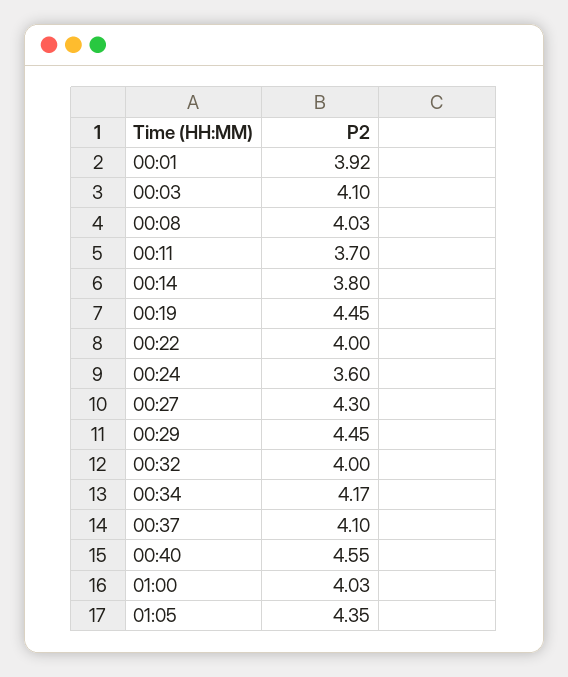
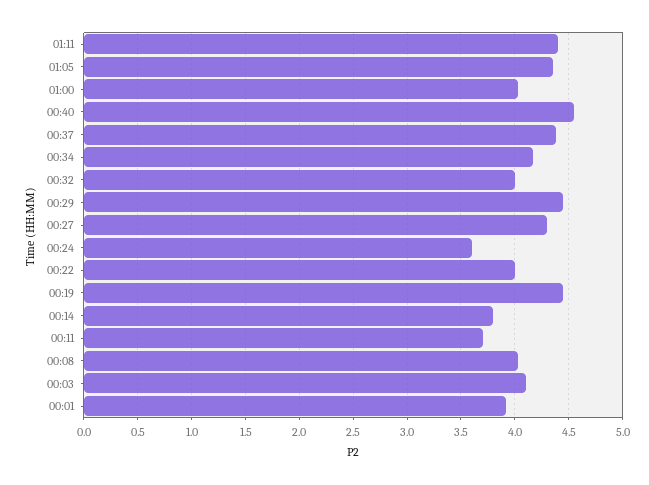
00:37: 4.1 -> 4.4
01:11: none -> 4.4

